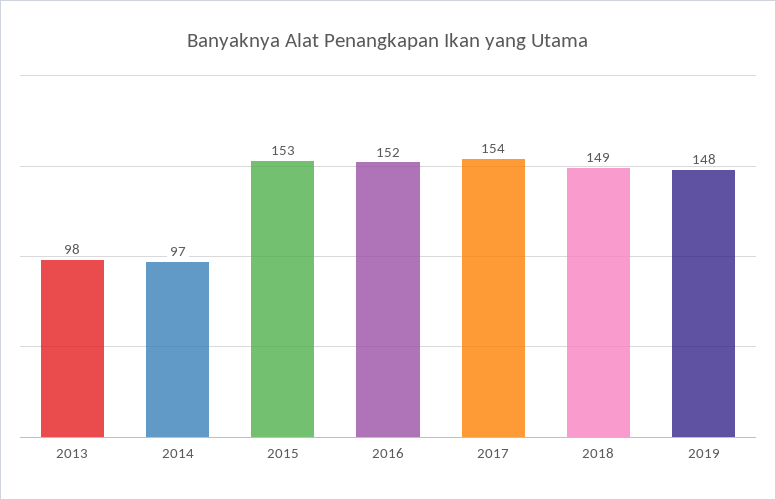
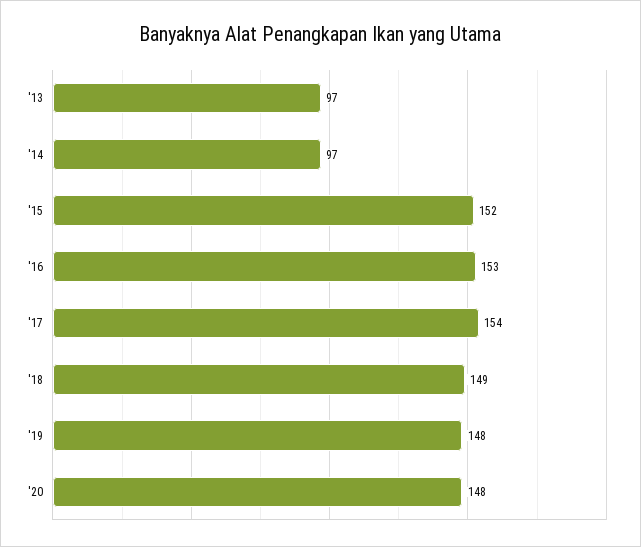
2013: 98 -> 97
2015: 153 -> 152
2016: 152 -> 153
'20: none -> 148

